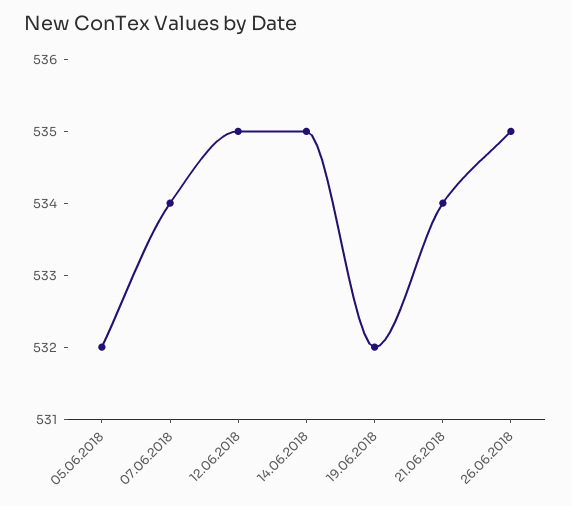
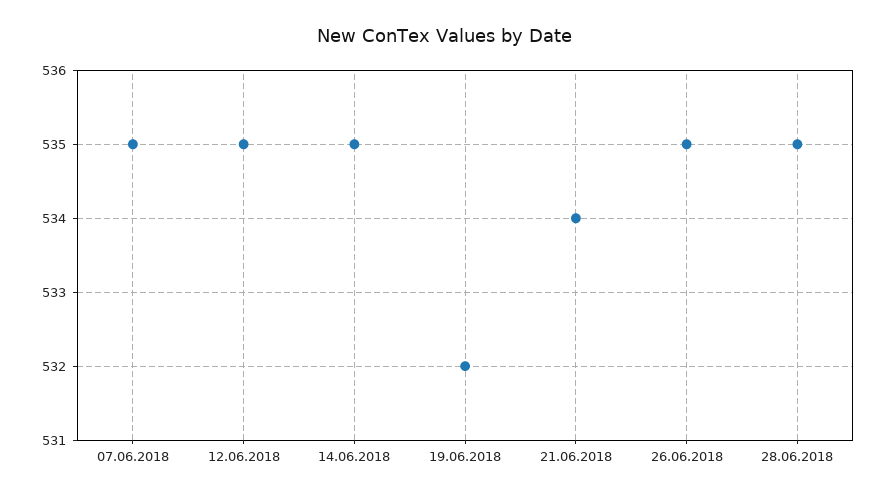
05.06.2018: 532 -> none
07.06.2018: 534 -> 535
28.06.2018: none -> 535

